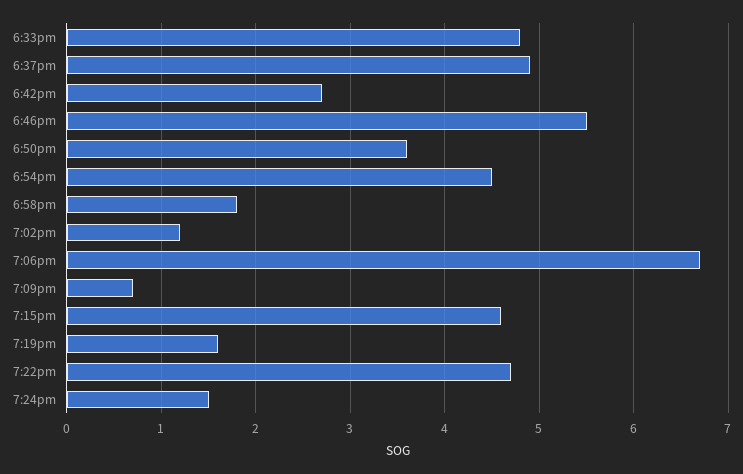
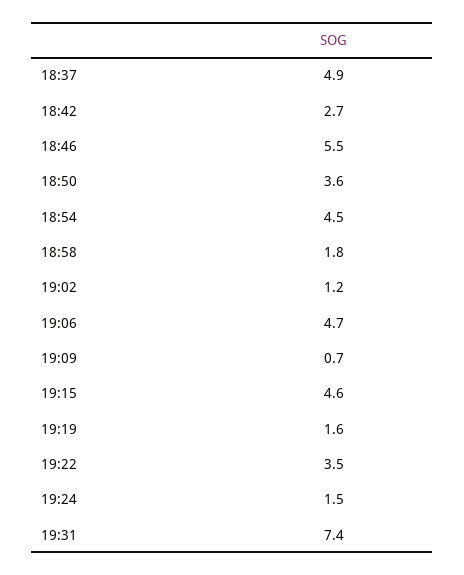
6:33pm: 4.8 -> none
7:06pm: 6.7 -> 4.7
7:22pm: 4.7 -> 3.5
19:31: none -> 7.4

